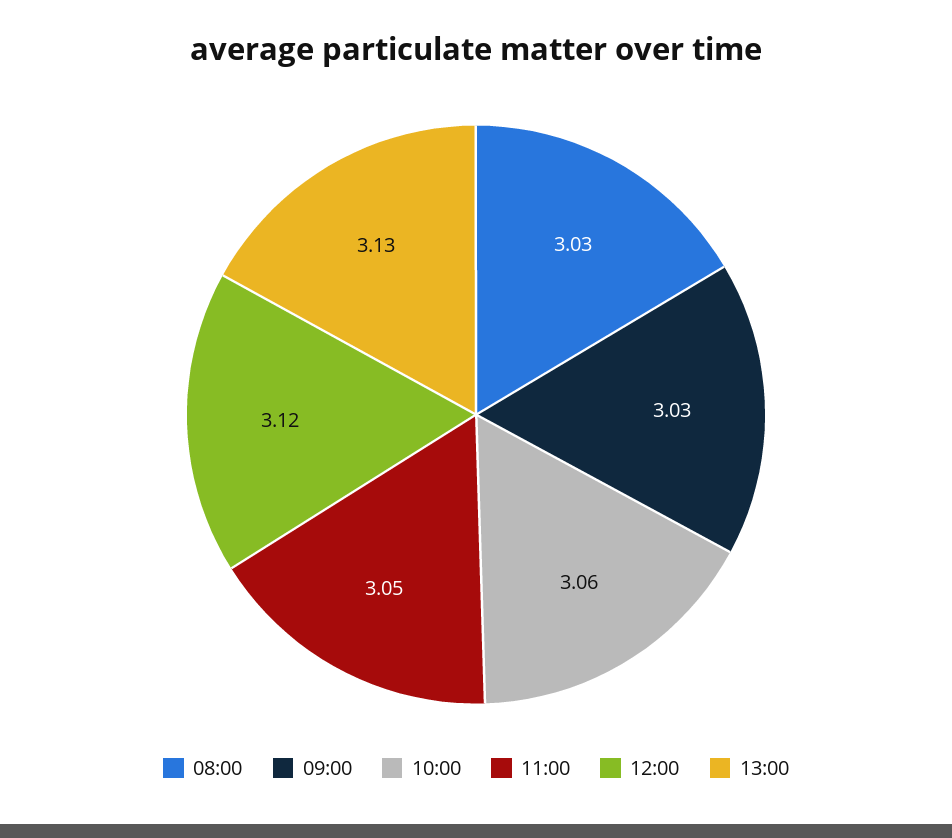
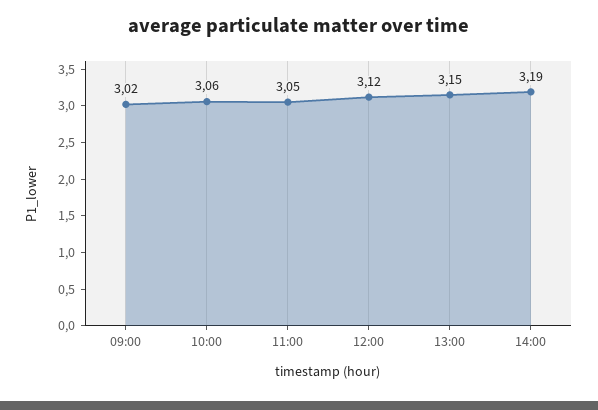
08:00: 3.03 -> none
09:00: 3.03 -> 3.02
13:00: 3.13 -> 3.15
14:00: none -> 3.19

